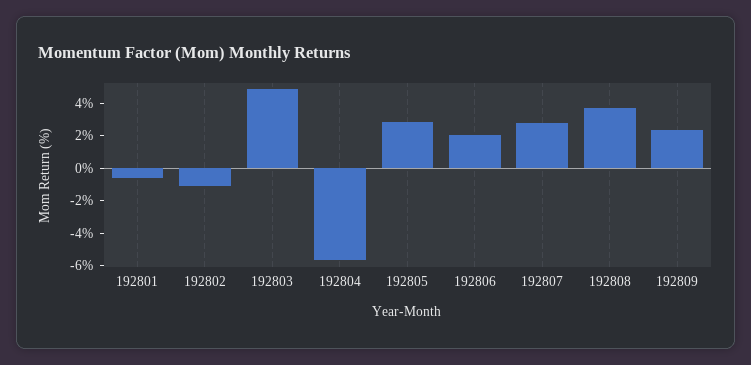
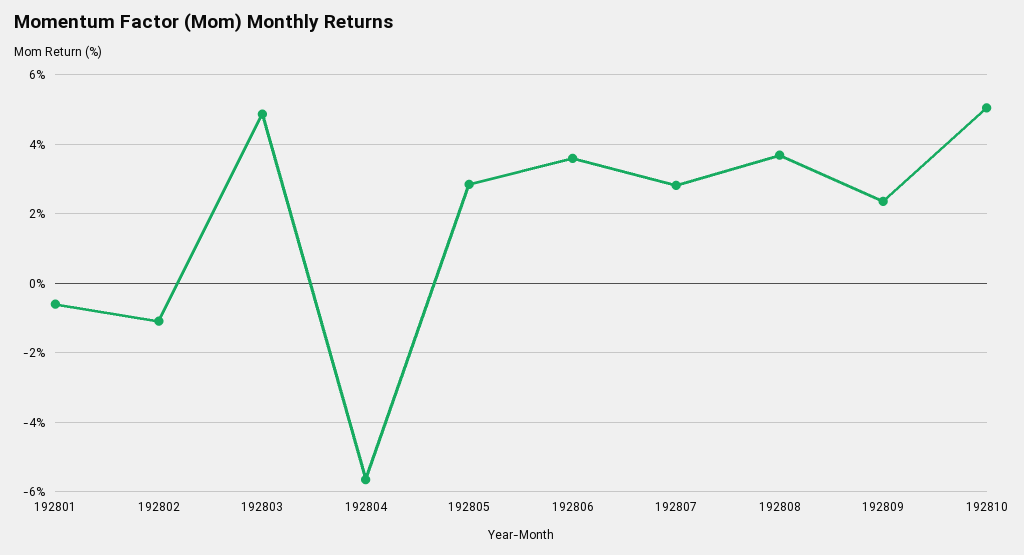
192806: 2 -> 3.6
192810: none -> 5

